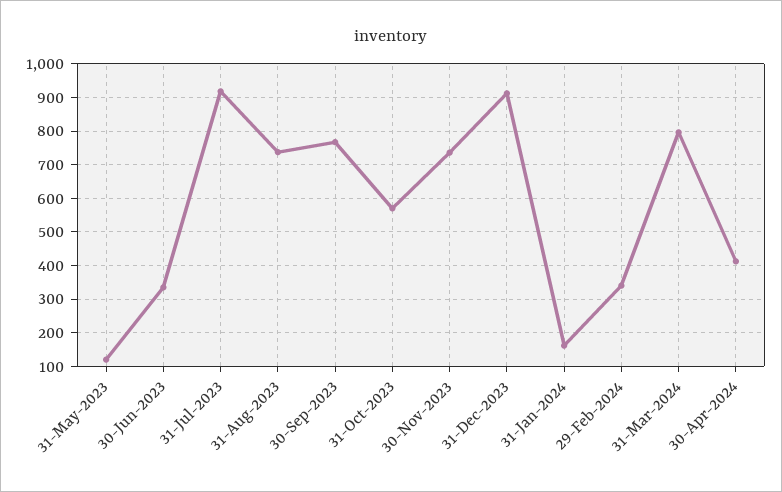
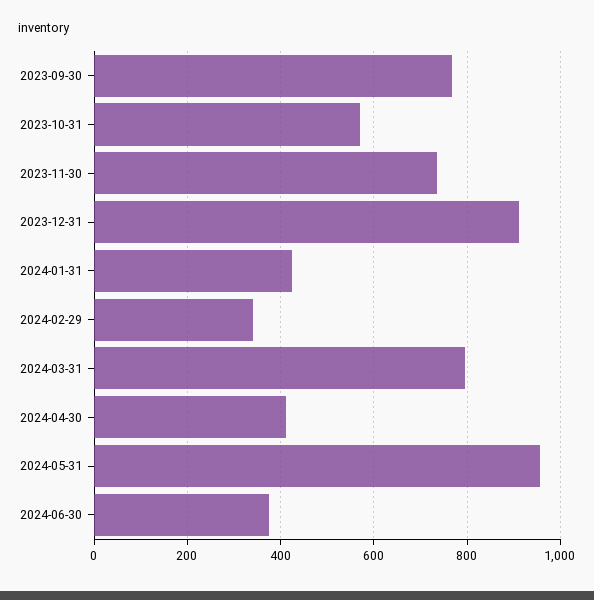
31-May-2023: 120 -> none
30-Jun-2023: 340 -> none
31-Jul-2023: 920 -> none
31-Aug-2023: 740 -> none
31-Jan-2024: 160 -> 420
2024-05-31: none -> 960
2024-06-30: none -> 380

